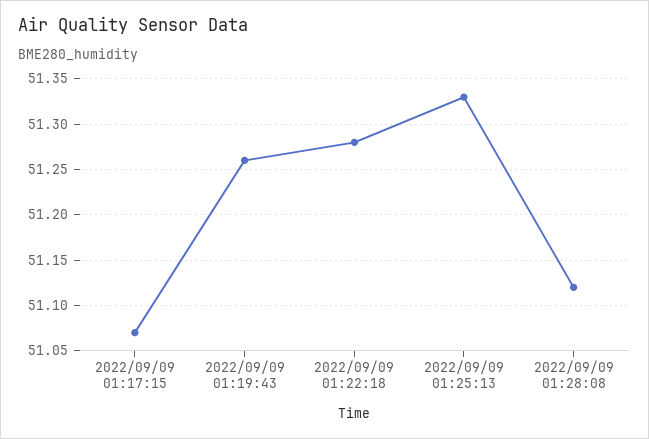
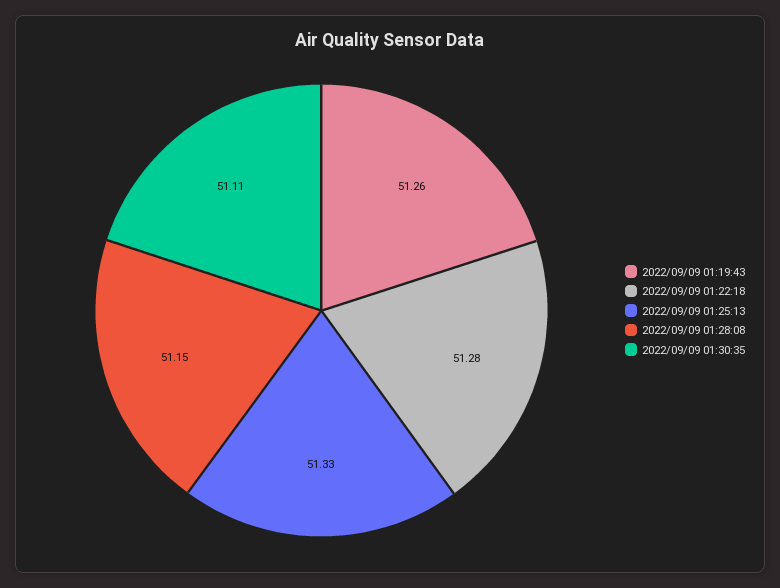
2022/09/09 01:17:15: 51.07 -> none
2022/09/09 01:28:08: 51.12 -> 51.15
2022/09/09 01:30:35: none -> 51.11

